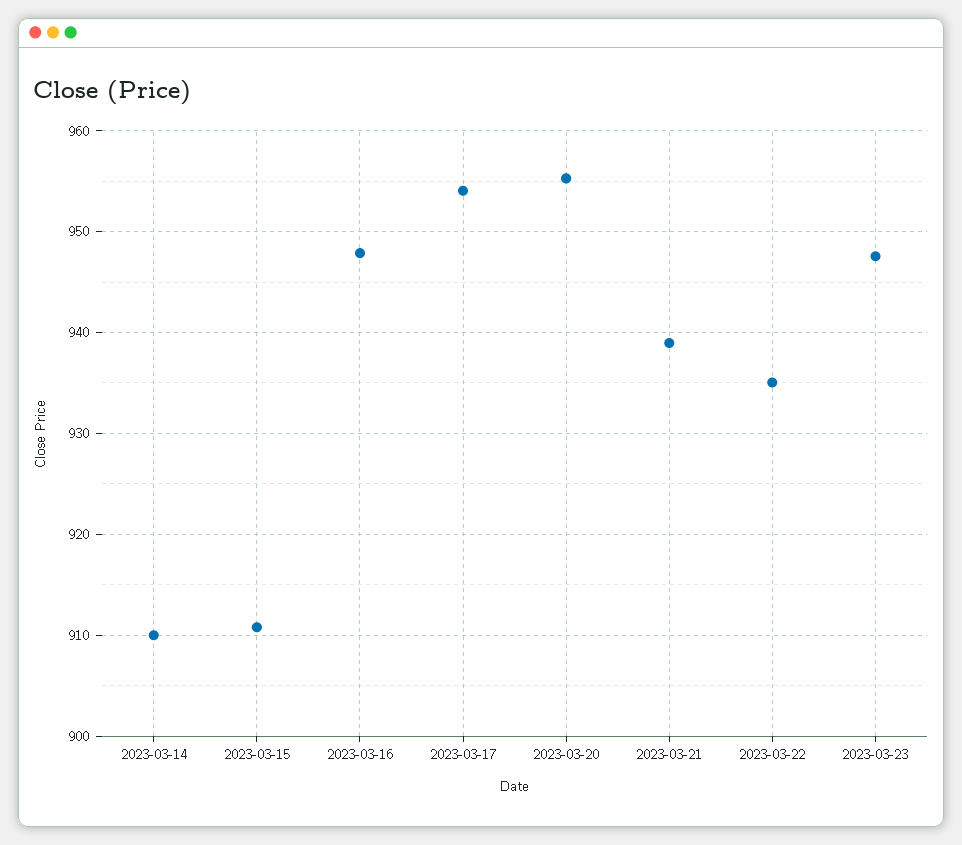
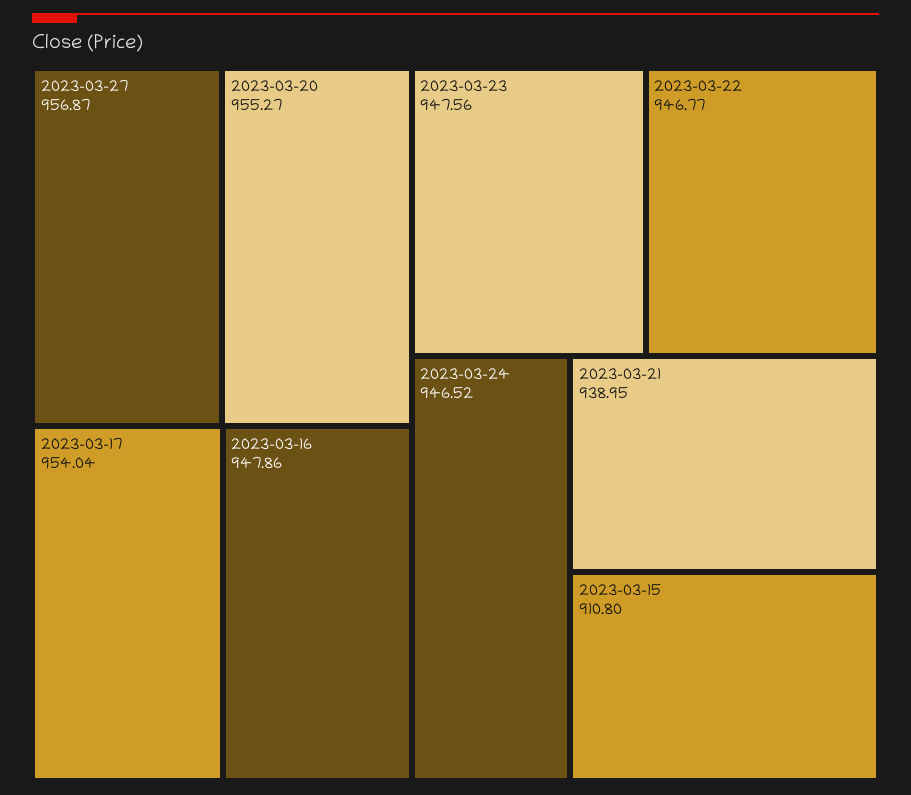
2023-03-14: 910 -> none
2023-03-22: 935 -> 946.77
2023-03-27: none -> 956.87
2023-03-24: none -> 946.52

